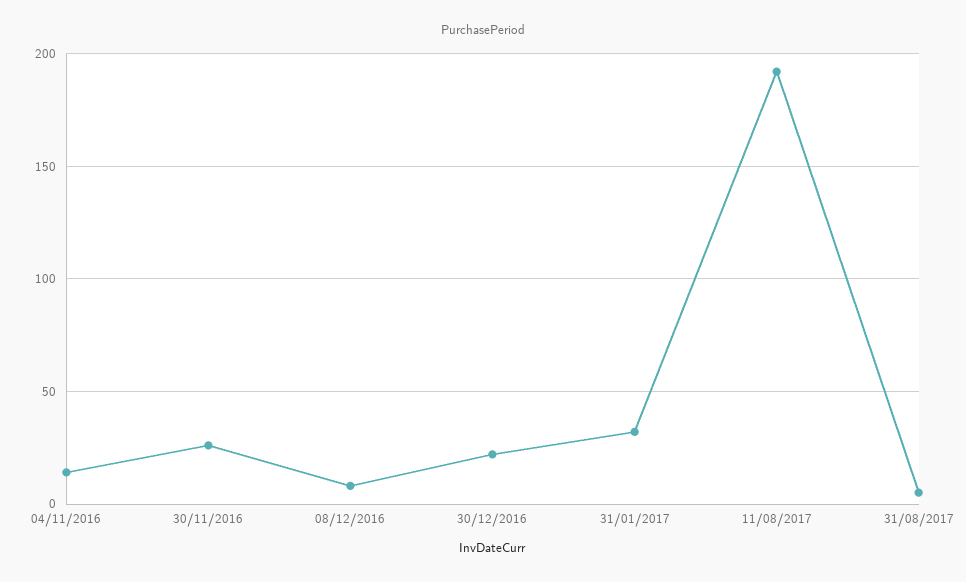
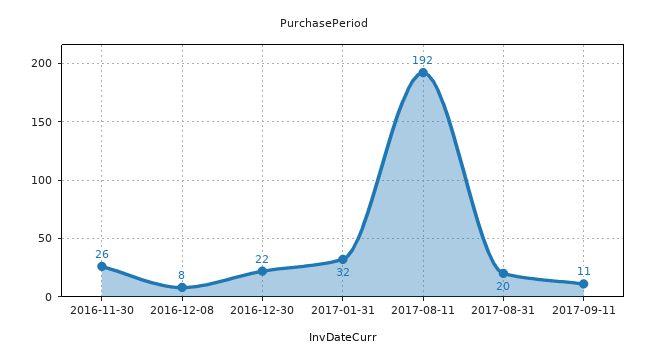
04/11/2016: 15 -> none
31/08/2017: 5 -> 20
2017-09-11: none -> 11

